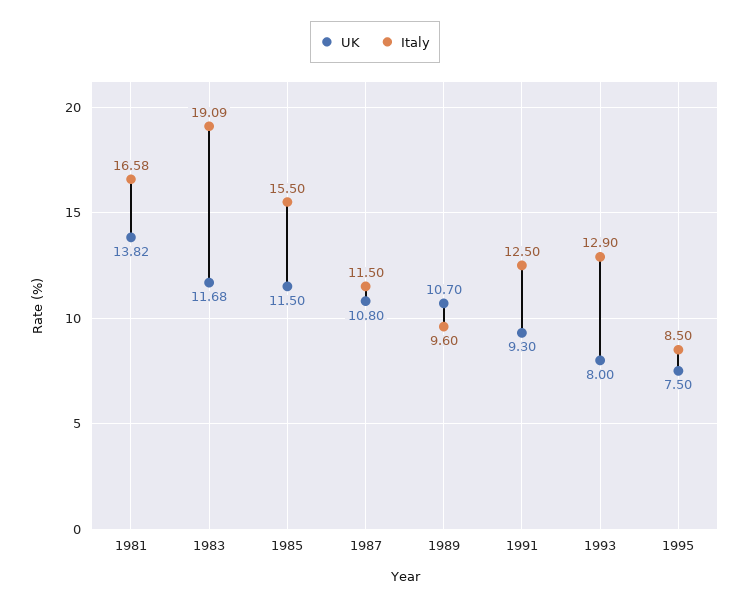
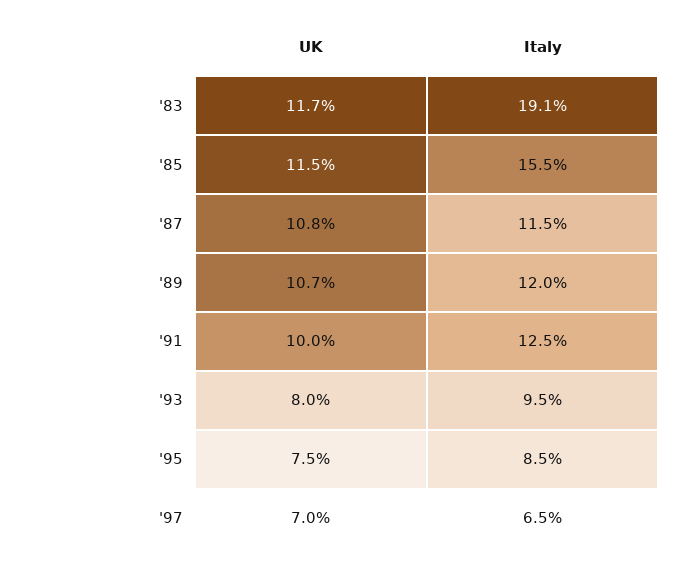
UK, 1981: 13.82 -> none
Italy, 1981: 16.58 -> none
Italy, 1989: 9.6 -> 12
UK, 1991: 9.3 -> 10
Italy, 1993: 12.9 -> 9.5
UK, '97: none -> 7
Italy, '97: none -> 6.5

